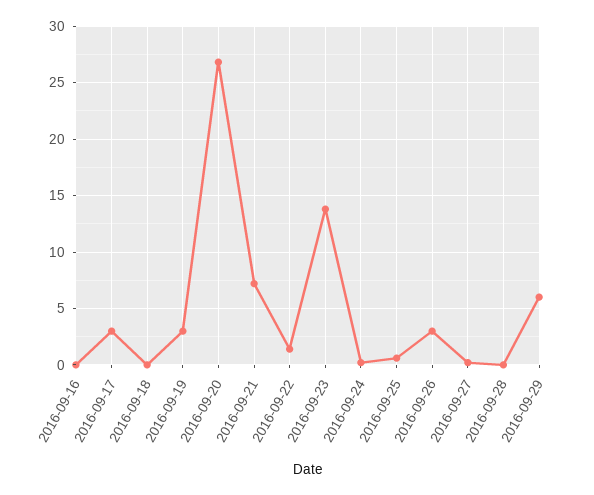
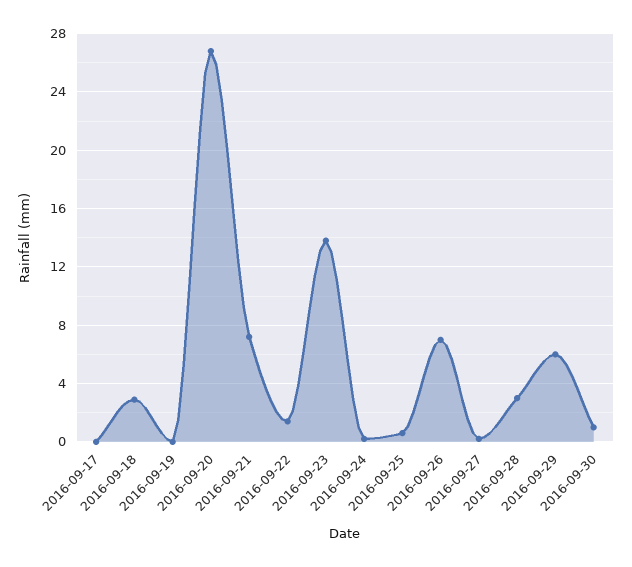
2016-09-16: 0 -> none
2016-09-17: 3 -> 0
2016-09-18: 0 -> 3
2016-09-19: 3 -> 0
2016-09-26: 3 -> 7
2016-09-28: 0 -> 3
2016-09-30: none -> 1

